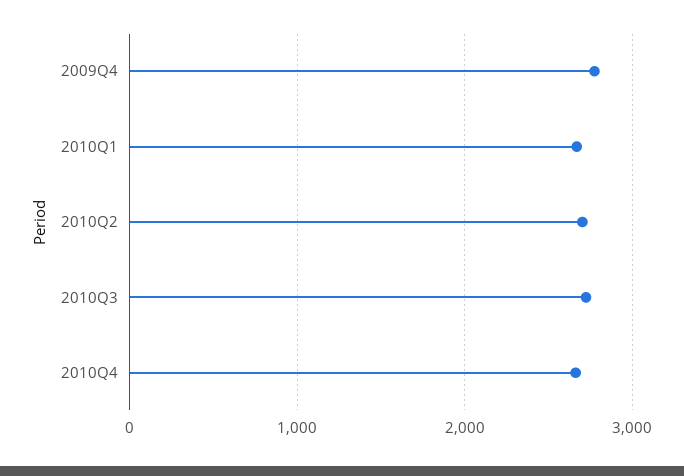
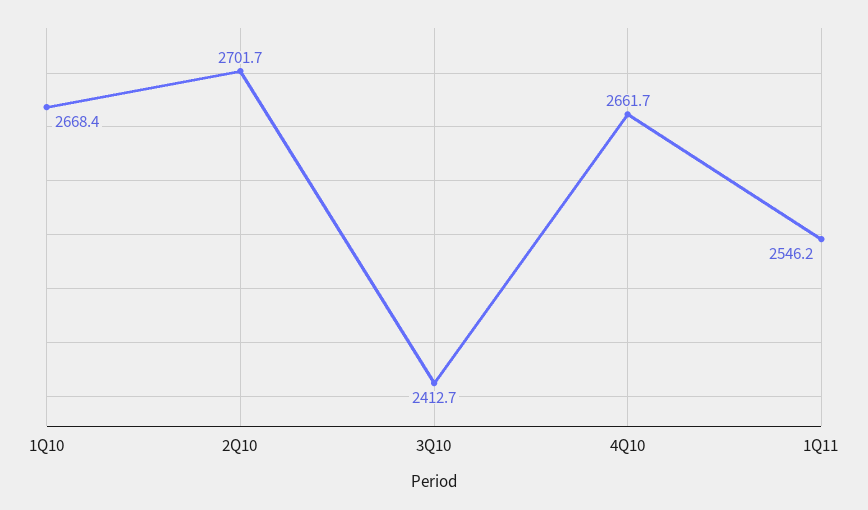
2009Q4: 2800 -> none
2010Q3: 2700 -> 2412.7
1Q11: none -> 2546.2

